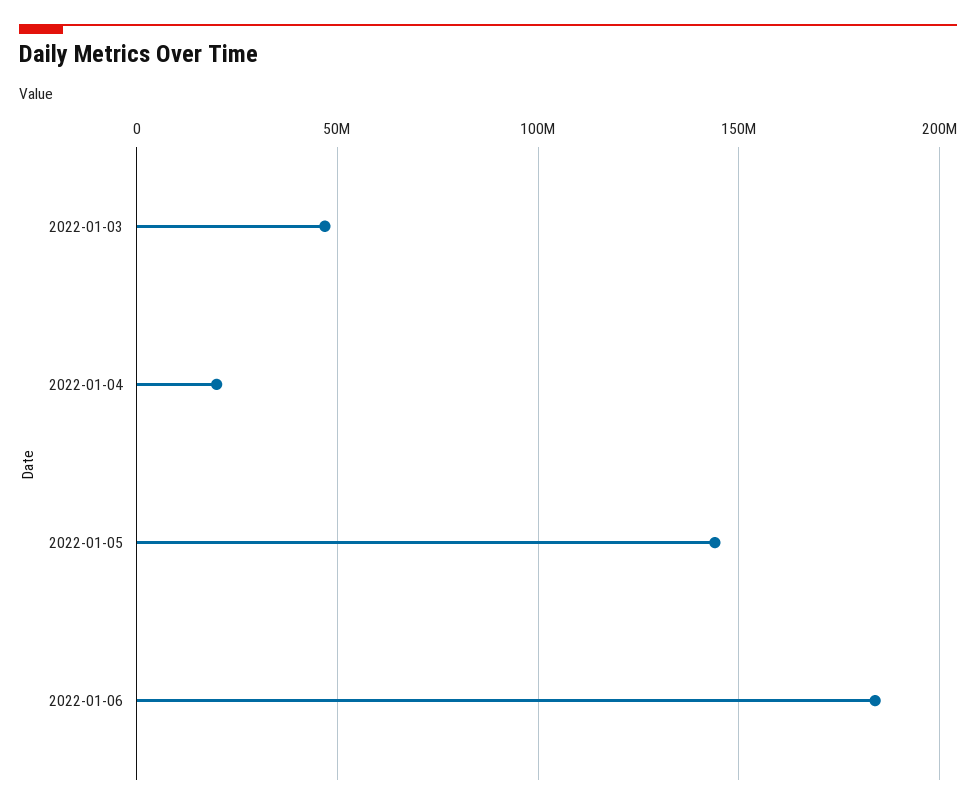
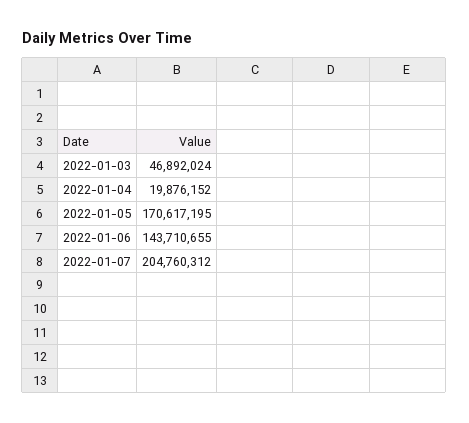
2022-01-05: 145000000 -> 170617195
2022-01-06: 185000000 -> 143710655
2022-01-07: none -> 204760312

